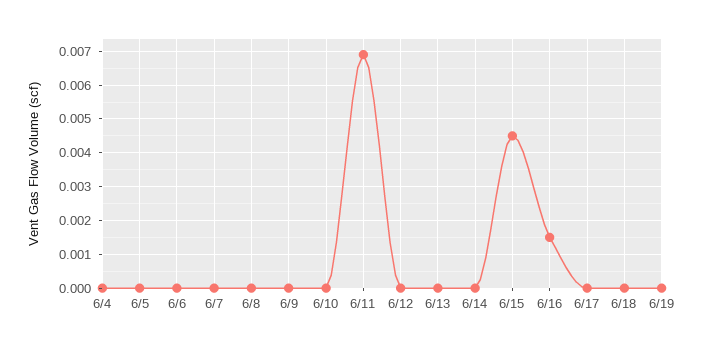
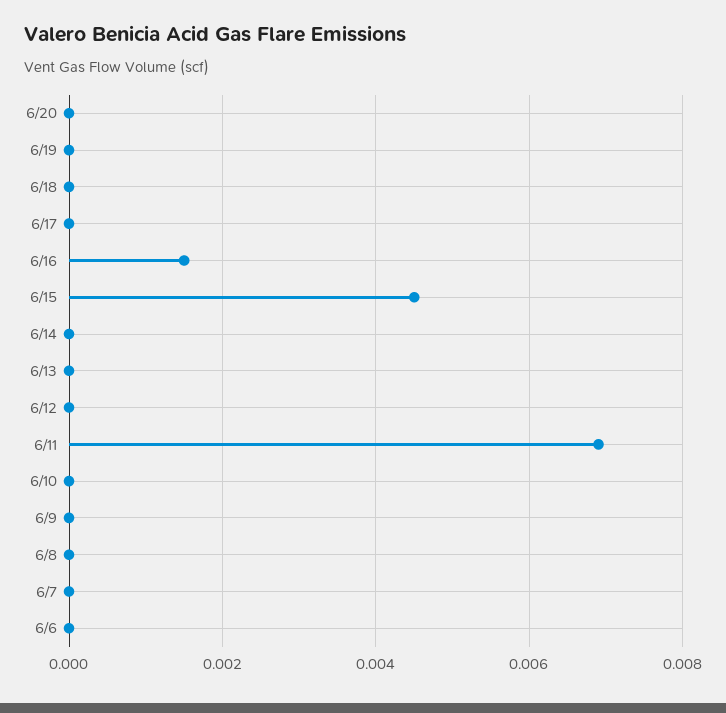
6/4: 0 -> none
6/5: 0 -> none
6/20: none -> 0

